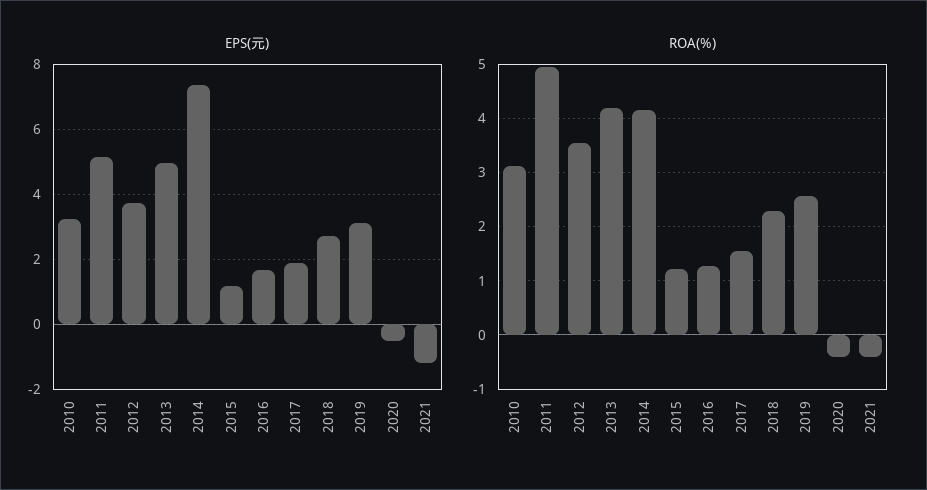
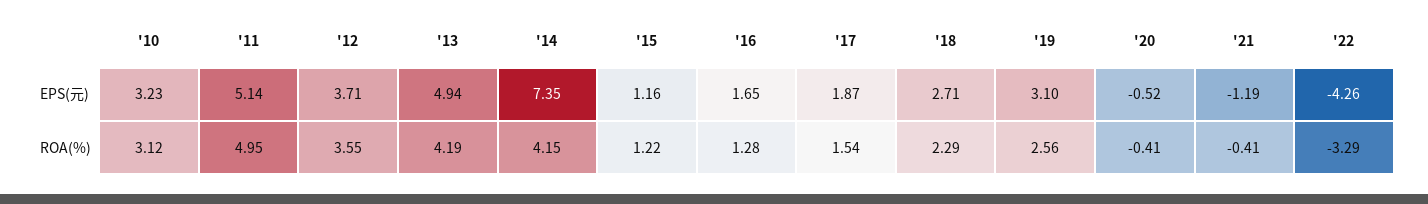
EPS(元), '22: none -> -4.26
ROA(%), '22: none -> -3.29

